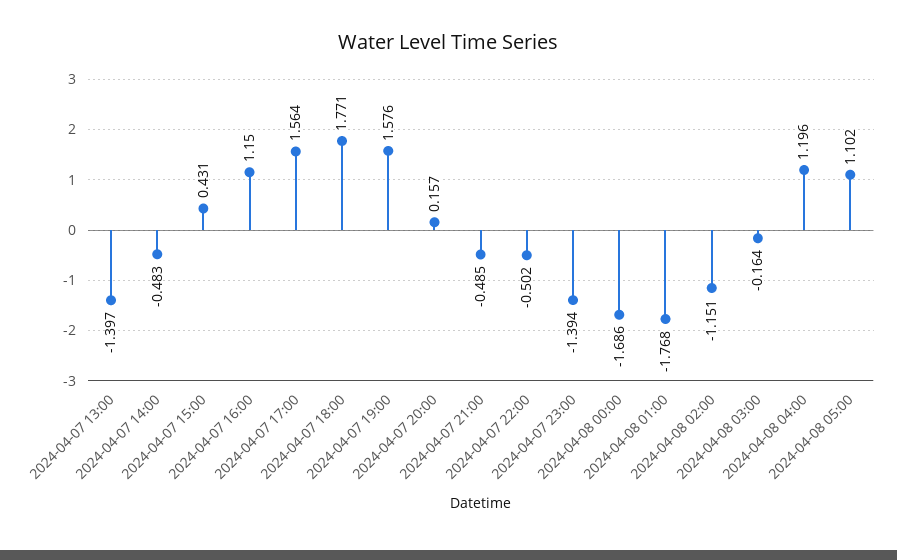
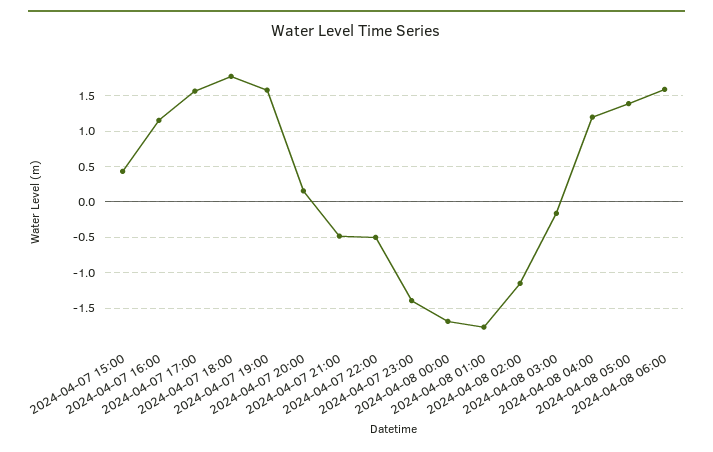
2024-04-07 13:00: -1.397 -> none
2024-04-07 14:00: -0.483 -> none
2024-04-08 05:00: 1.102 -> 1.4
2024-04-08 06:00: none -> 1.6

